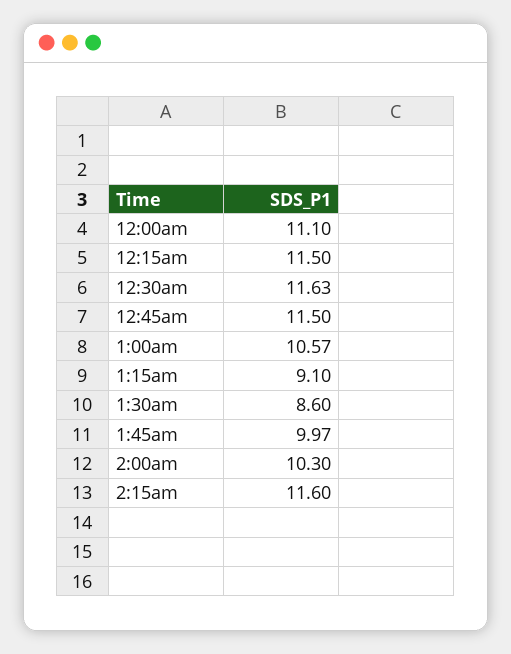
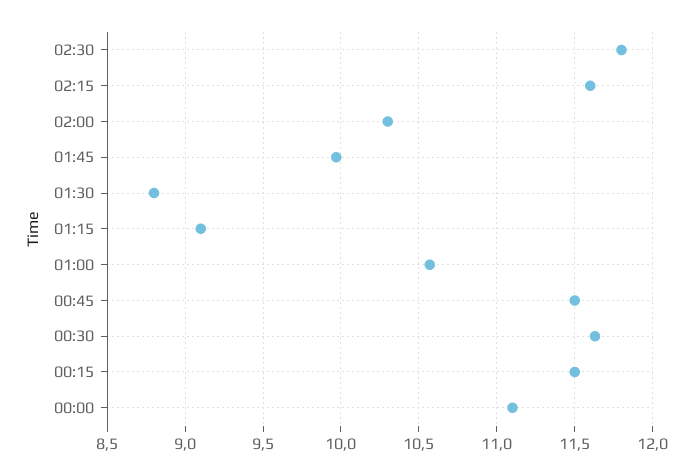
1:30am: 8.6 -> 8.8
02:30: none -> 11.8

